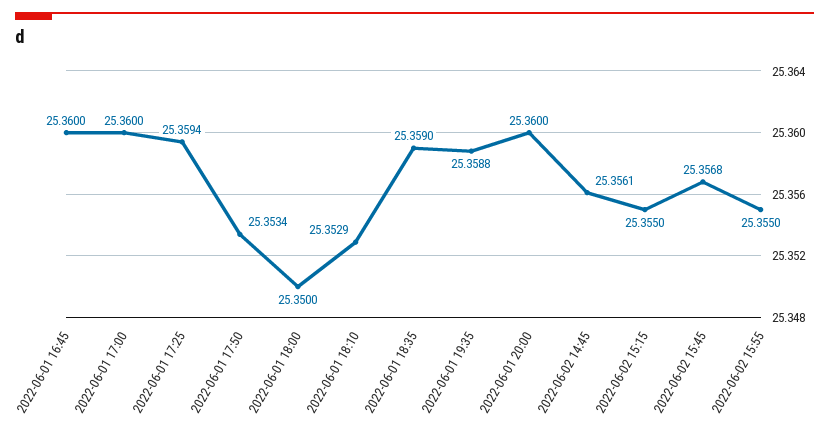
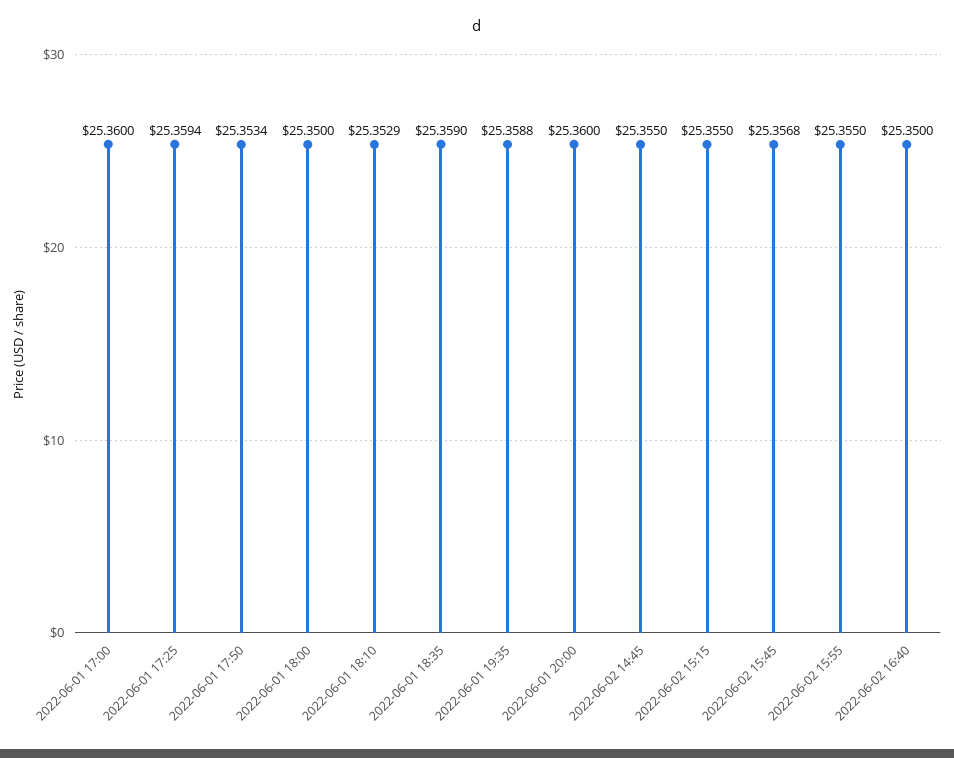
2022-06-01 16:45: 25.36 -> none
2022-06-02 14:45: 25.3561 -> 25.355
2022-06-02 16:40: none -> 25.35

